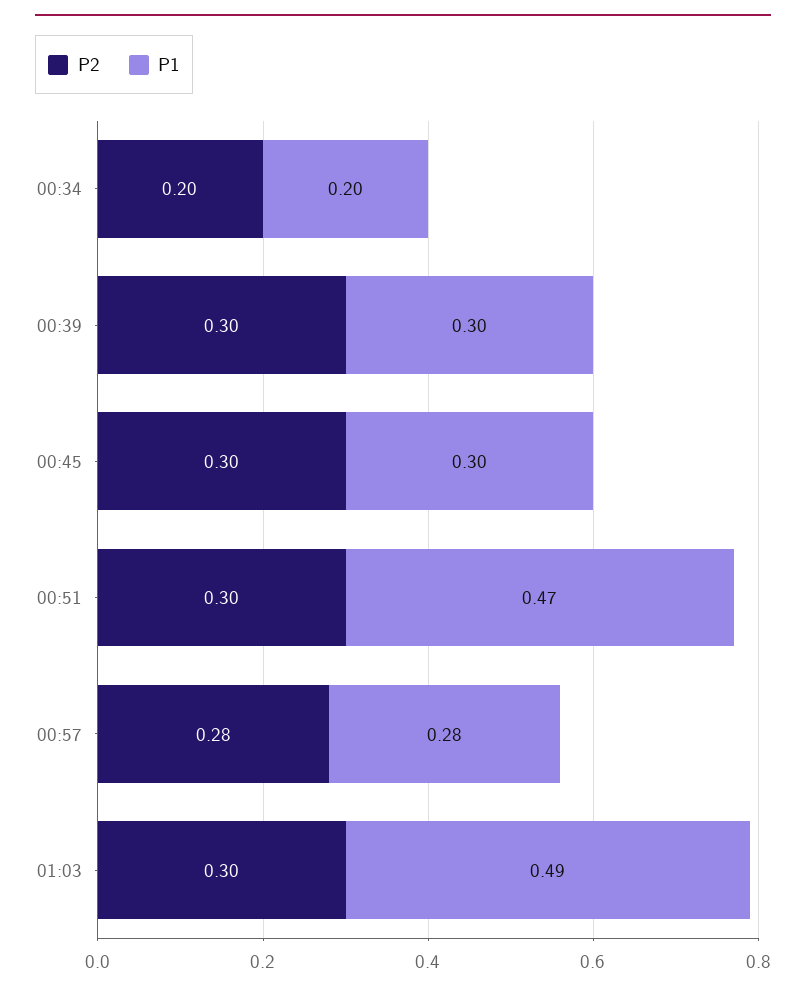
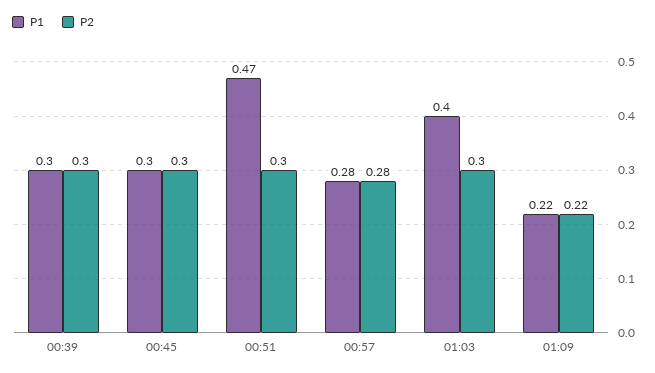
P2, 00:34: 0.2 -> none
P1, 00:34: 0.2 -> none
P1, 01:03: 0.49 -> 0.4
P1, 01:09: none -> 0.22
P2, 01:09: none -> 0.22

